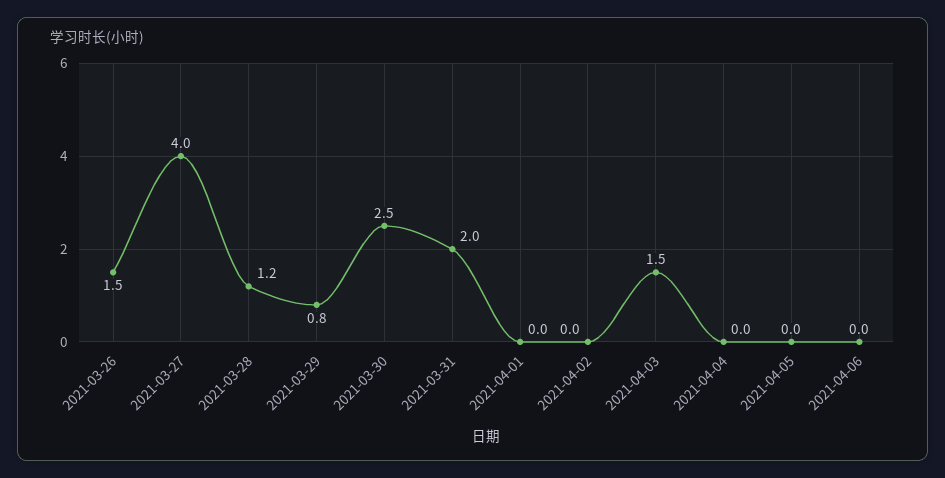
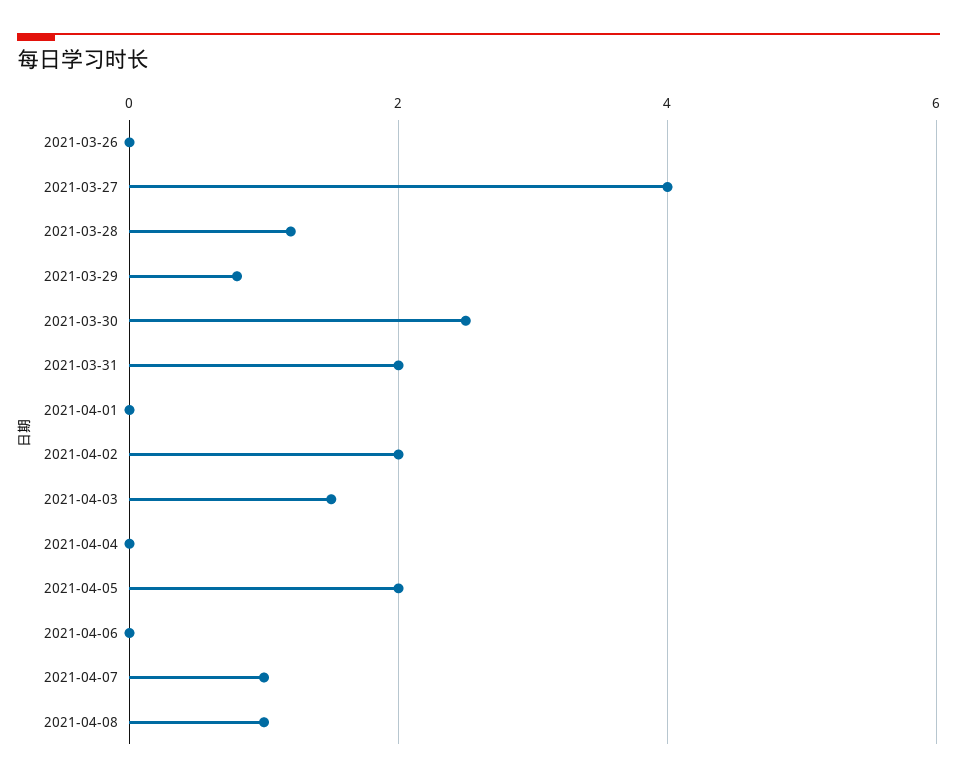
2021-03-26: 1.5 -> 0
2021-04-02: 0 -> 2
2021-04-05: 0 -> 2
2021-04-07: none -> 1
2021-04-08: none -> 1

